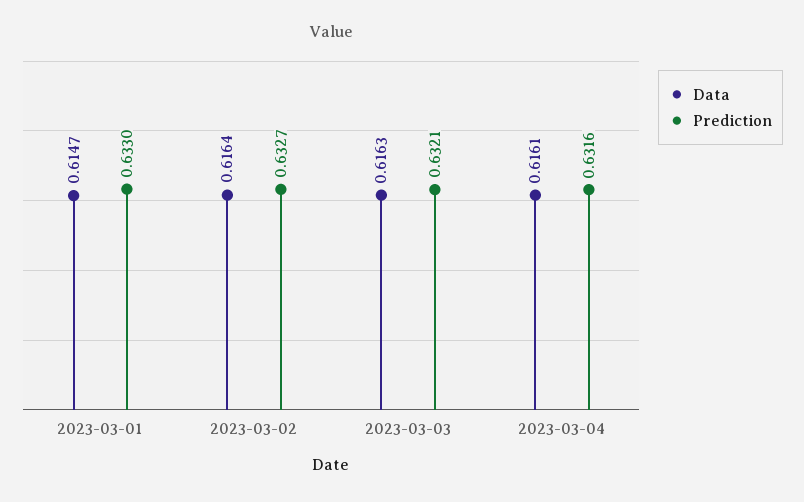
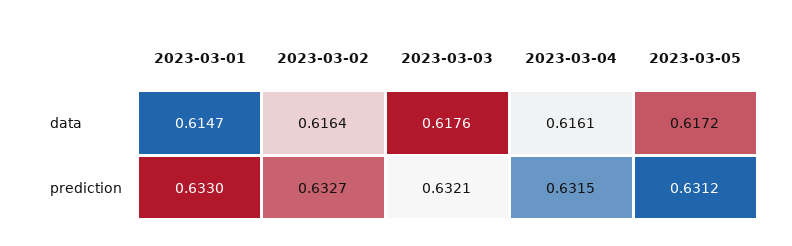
Data, 2023-03-03: 0.6163 -> 0.6176
Prediction, 2023-03-04: 0.6316 -> 0.6315
Data, 2023-03-05: none -> 0.6172
Prediction, 2023-03-05: none -> 0.6312

